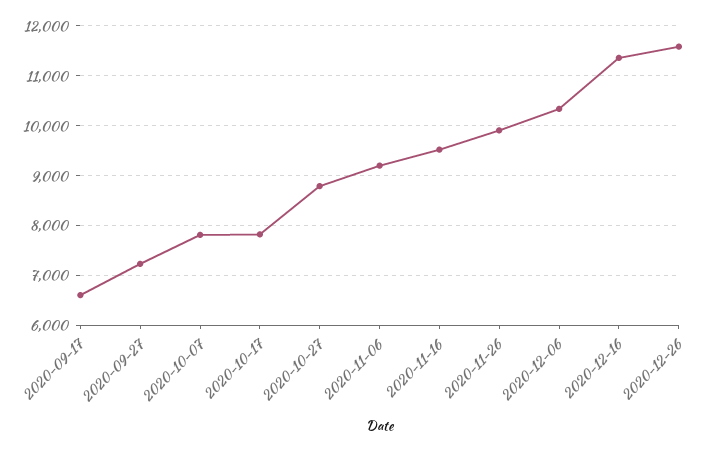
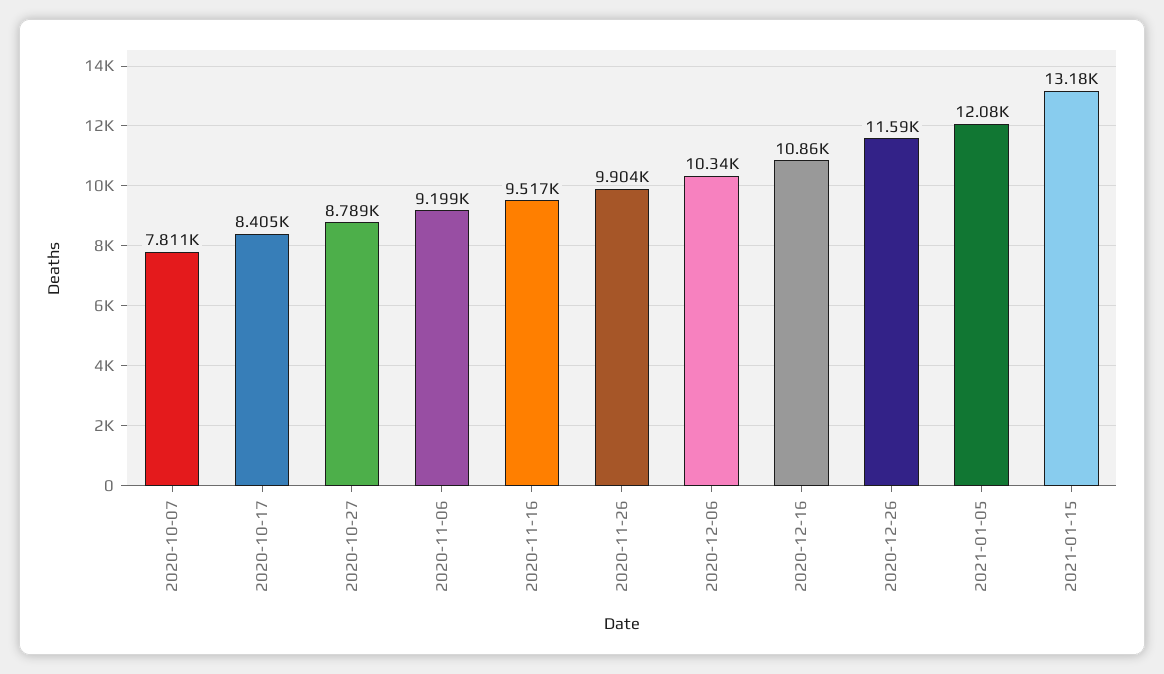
2020-09-17: 6600 -> none
2020-09-27: 7200 -> none
2020-10-17: 7800 -> 8405
2020-12-16: 11400 -> 10860
2021-01-05: none -> 12080
2021-01-15: none -> 13180

